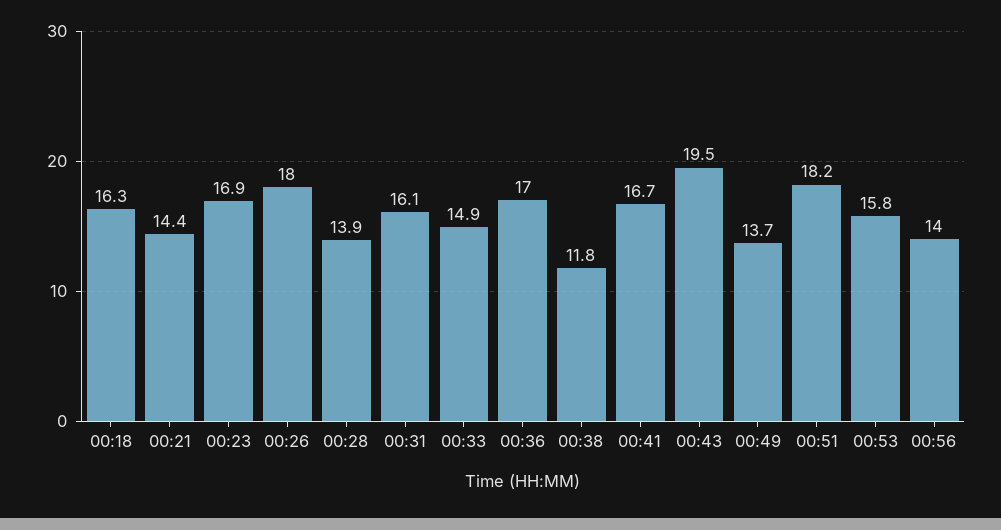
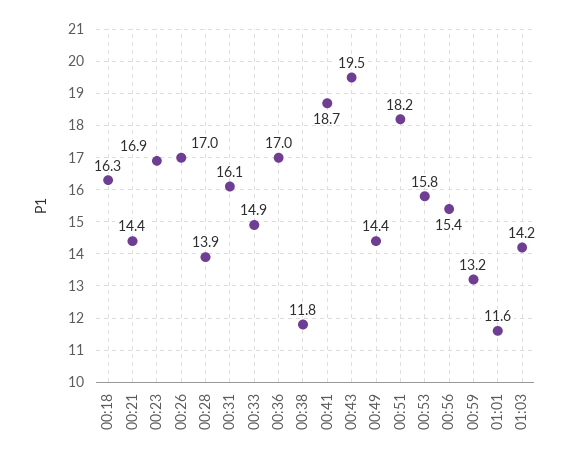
00:26: 18 -> 17
00:41: 16.7 -> 18.7
00:49: 13.7 -> 14.4
00:56: 14 -> 15.4
00:59: none -> 13.2
01:01: none -> 11.6
01:03: none -> 14.2

